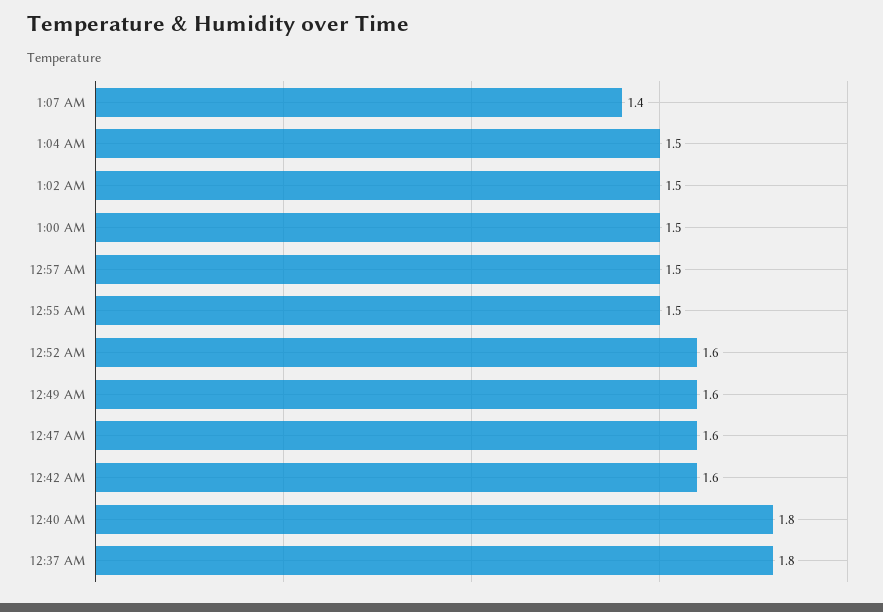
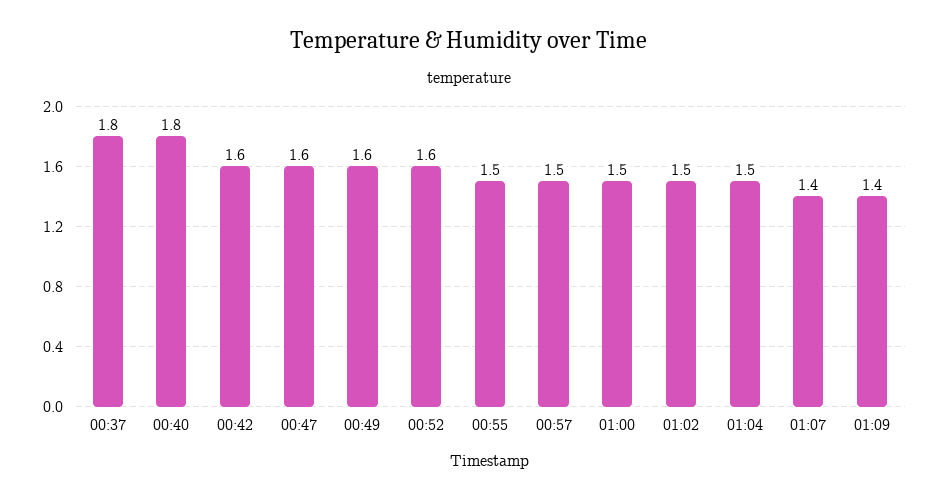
01:09: none -> 1.4

